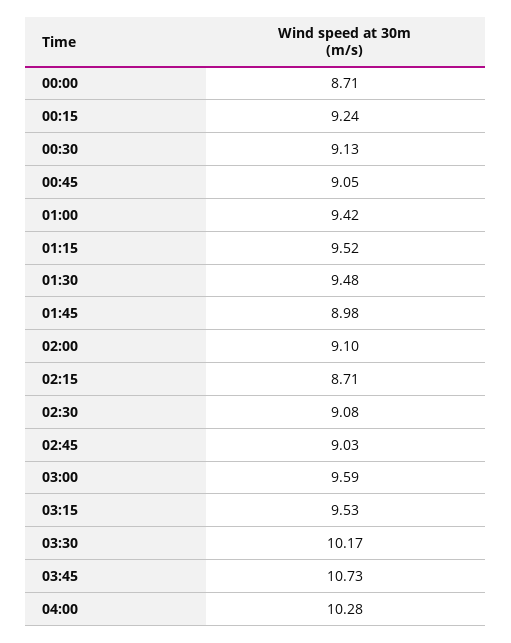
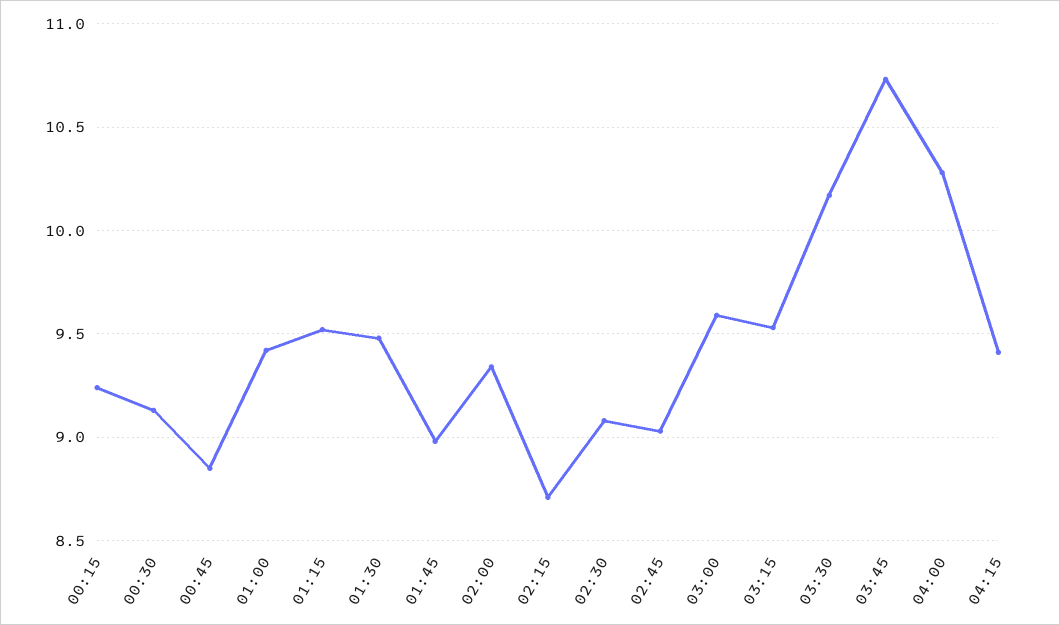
00:00: 8.71 -> none
00:45: 9.05 -> 8.85
02:00: 9.1 -> 9.35
04:15: none -> 9.4

